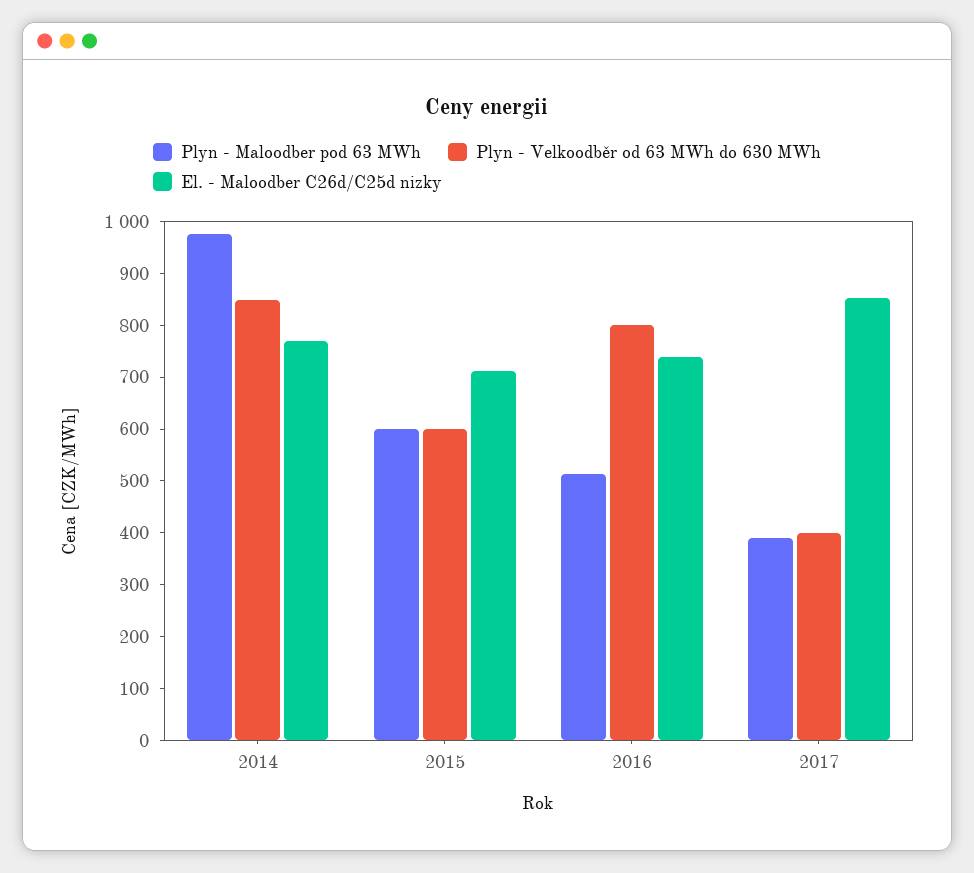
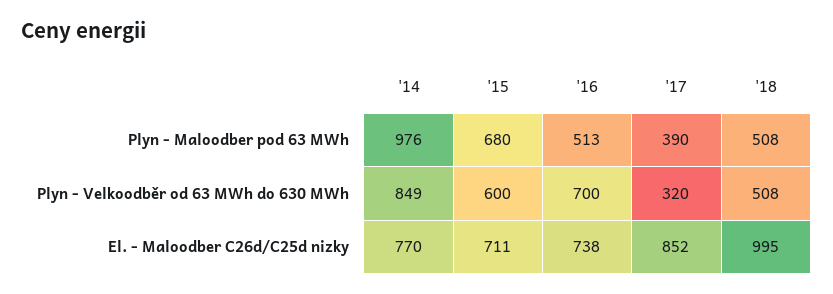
Plyn - Maloodber pod 63 MWh, 2015: 600 -> 680
Plyn - Velkoodběr od 63 MWh do 630 MWh, 2016: 800 -> 700
Plyn - Velkoodběr od 63 MWh do 630 MWh, 2017: 400 -> 320
Plyn - Maloodber pod 63 MWh, '18: none -> 508
Plyn - Velkoodběr od 63 MWh do 630 MWh, '18: none -> 508
El. - Maloodber C26d/C25d nizky, '18: none -> 995

